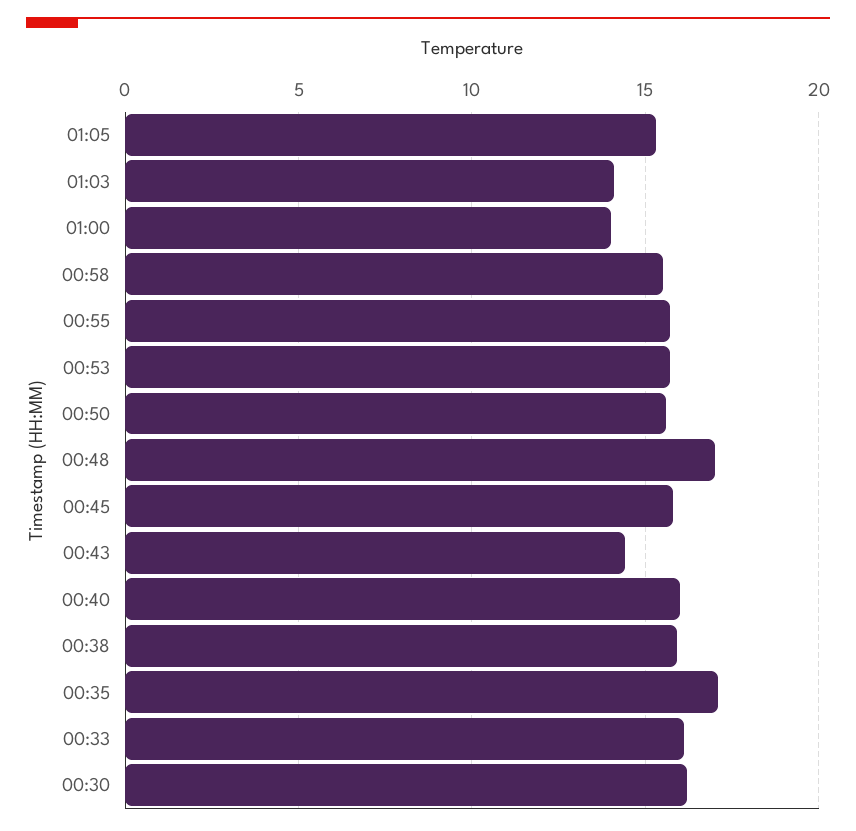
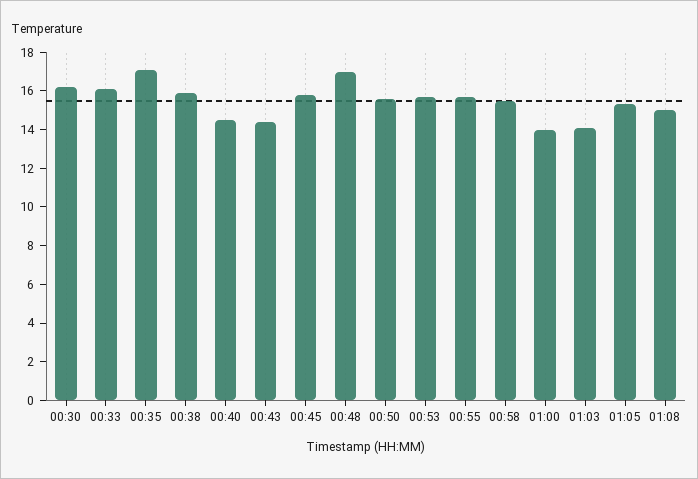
00:40: 16 -> 14.5
01:08: none -> 15

